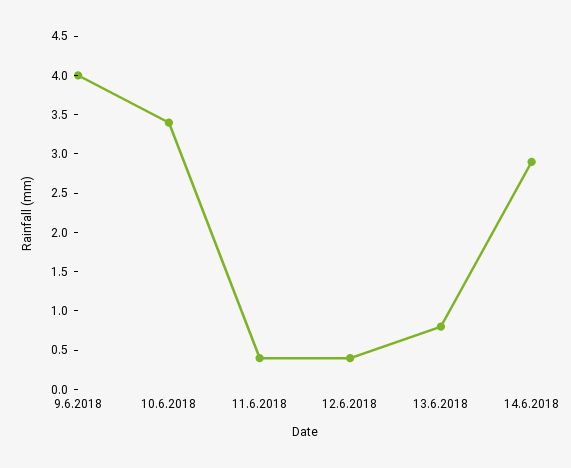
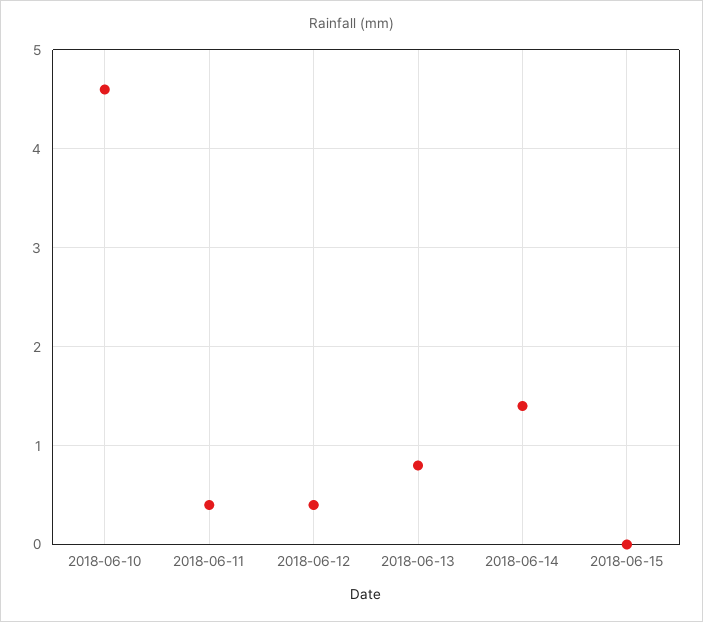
9.6.2018: 4 -> none
10.6.2018: 3.5 -> 4.6
14.6.2018: 3 -> 1.4
2018-06-15: none -> 0

